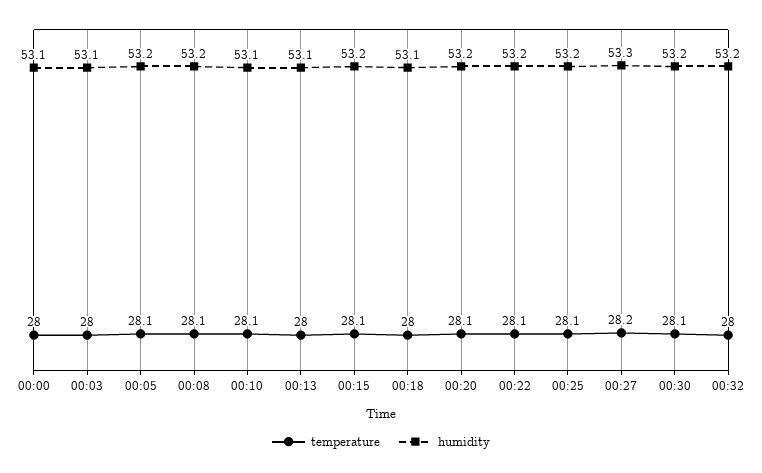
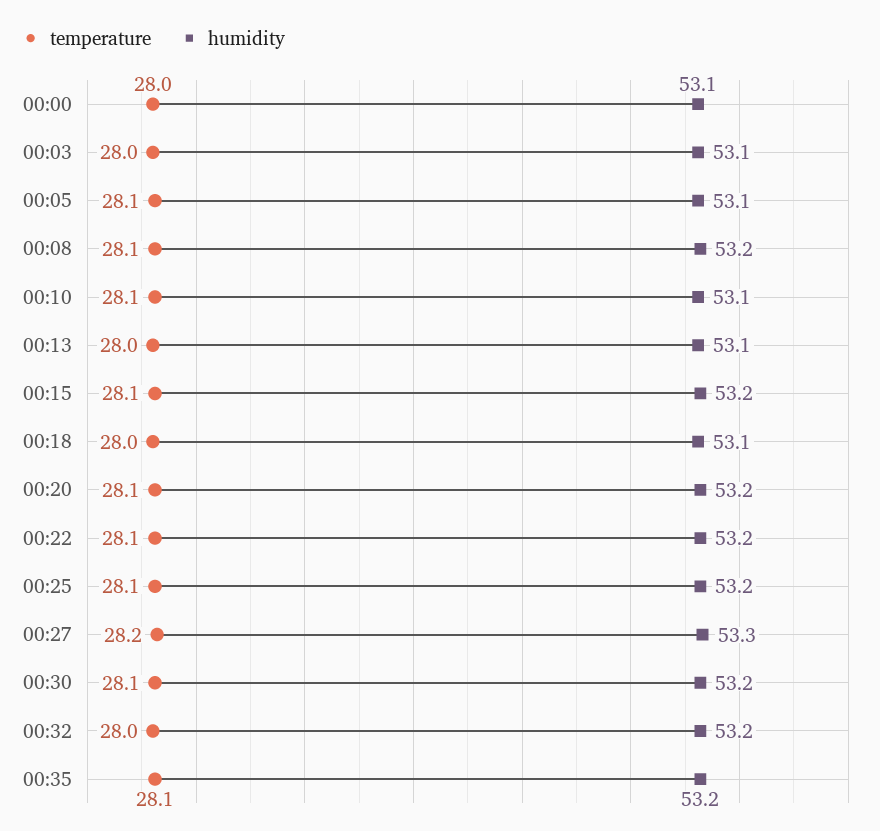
humidity, 00:05: 53.2 -> 53.1
temperature, 00:35: none -> 28.1
humidity, 00:35: none -> 53.2

